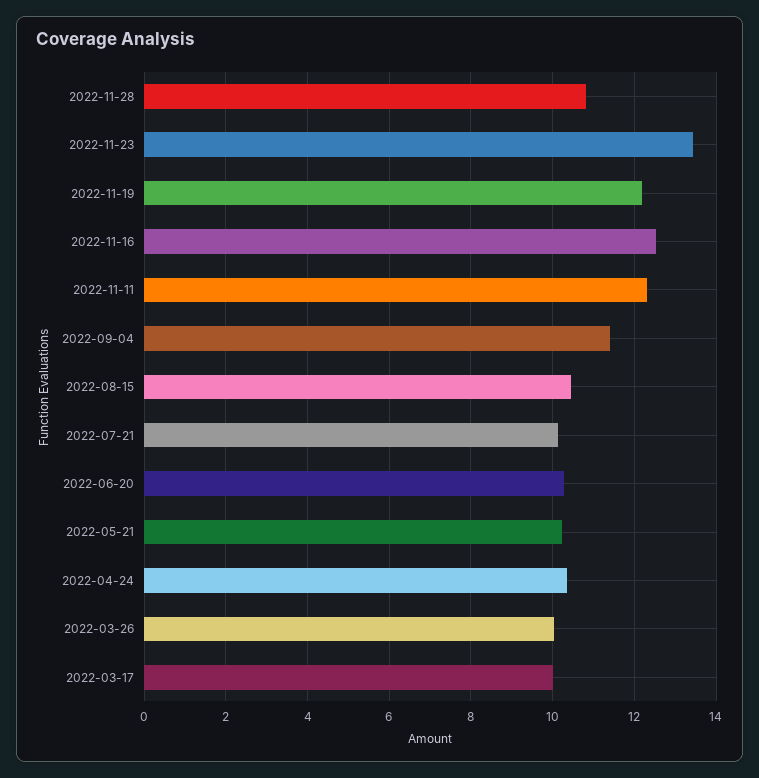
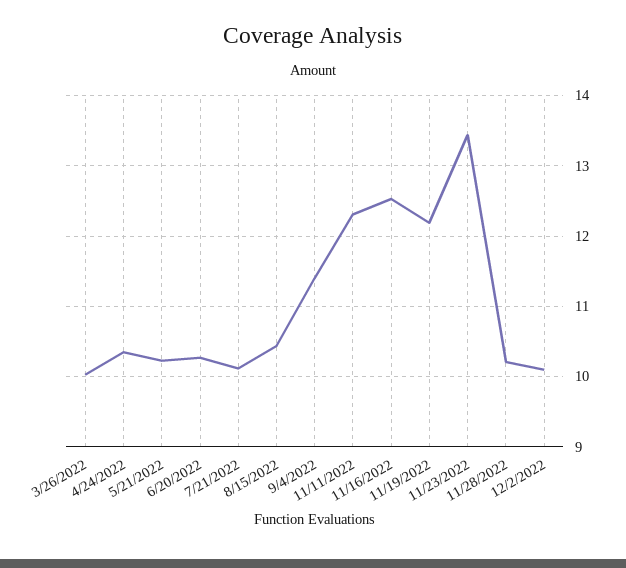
2022-11-28: 10.8 -> 10.2
2022-03-17: 10 -> none
12/2/2022: none -> 10.1

